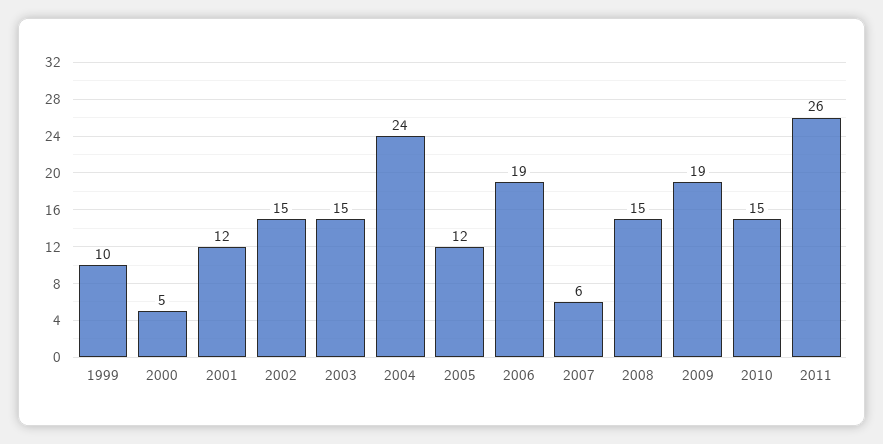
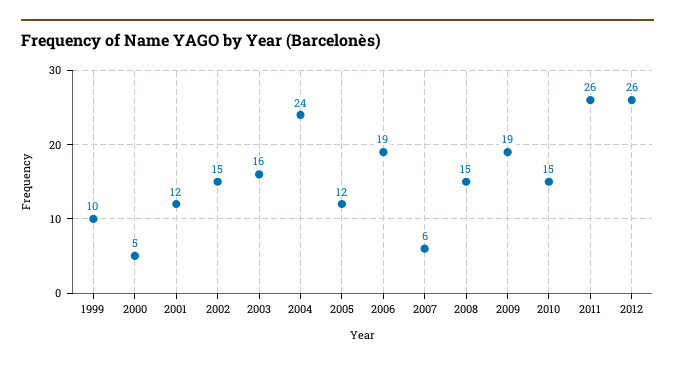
2003: 15 -> 16
2012: none -> 26

